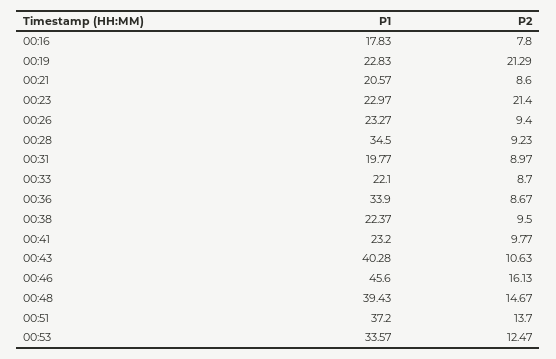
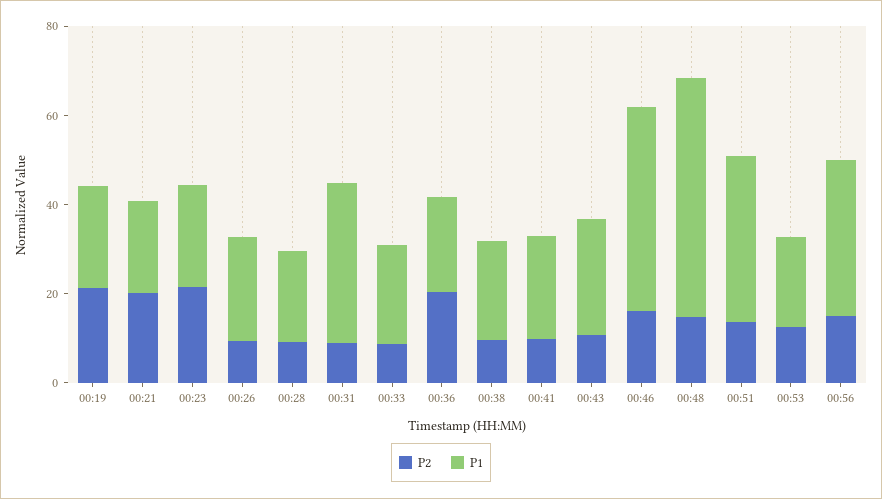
P1, 00:16: 17.83 -> none
P2, 00:16: 7.8 -> none
P2, 00:21: 8.6 -> 20
P1, 00:28: 34.5 -> 20
P1, 00:31: 19.77 -> 35
P1, 00:36: 33.9 -> 20
P2, 00:36: 8.67 -> 20
P1, 00:43: 40.28 -> 25
P1, 00:48: 39.43 -> 55
P1, 00:53: 33.57 -> 20
P2, 00:56: none -> 15
P1, 00:56: none -> 35

